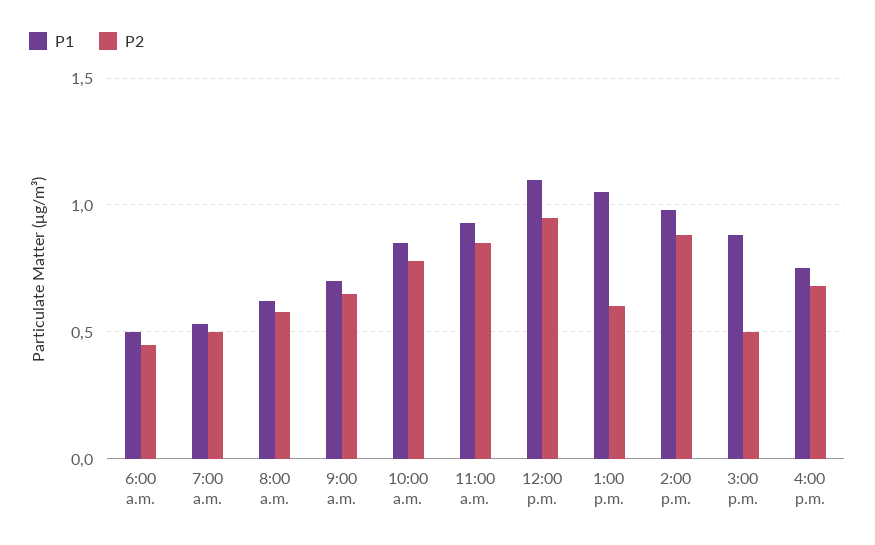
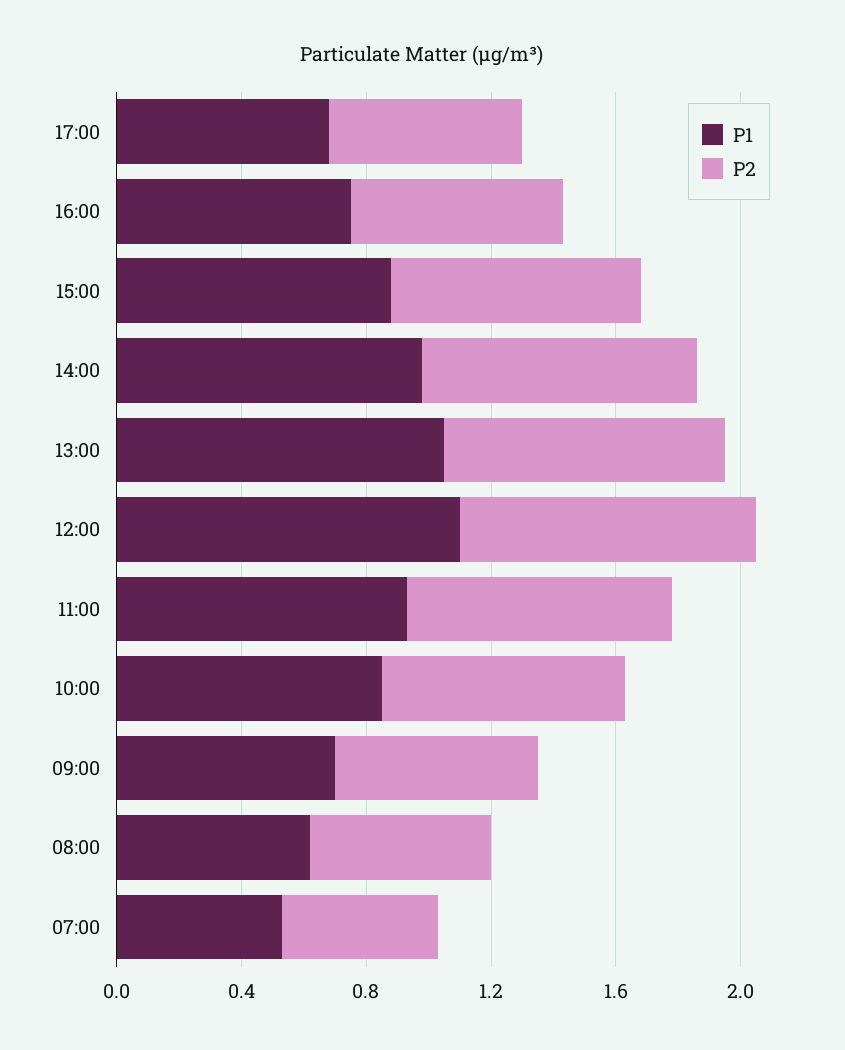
P1, 6:00 a.m.: 0.5 -> none
P2, 6:00 a.m.: 0.45 -> none
P2, 1:00 p.m.: 0.6 -> 0.9
P2, 3:00 p.m.: 0.5 -> 0.8
P1, 17:00: none -> 0.7
P2, 17:00: none -> 0.6

